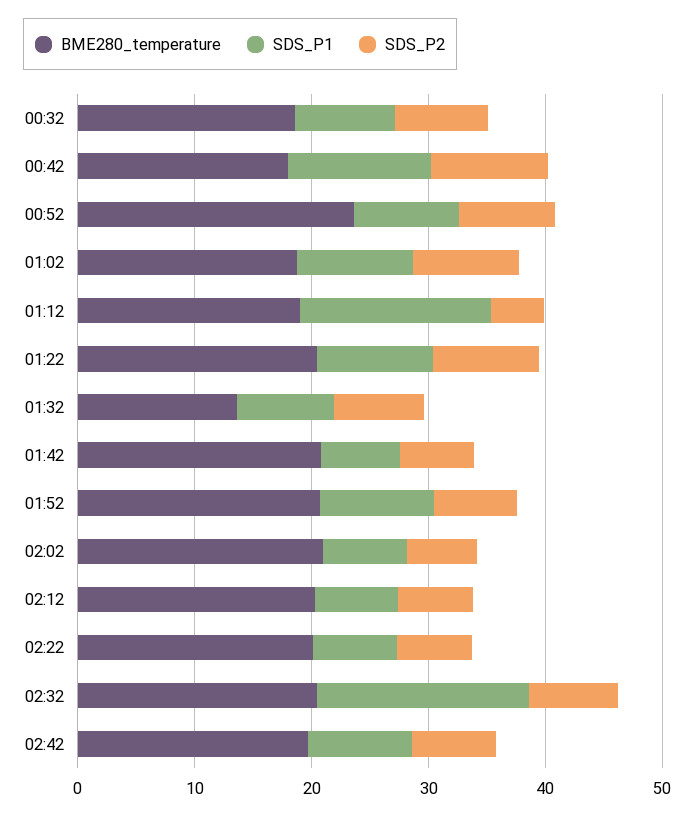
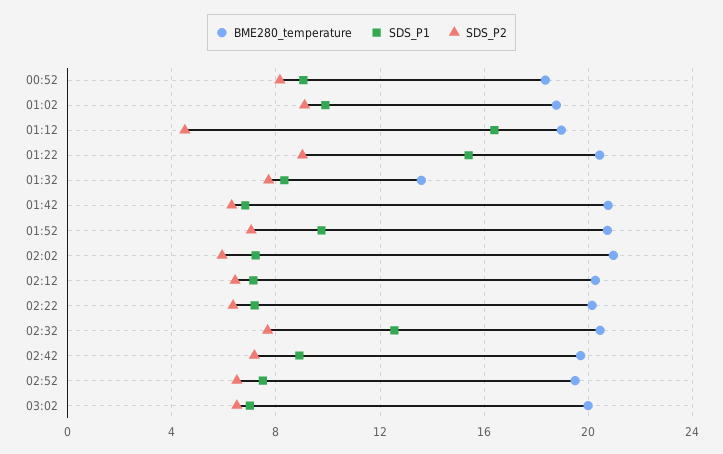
BME280_temperature, 00:32: 18 -> none
SDS_P1, 00:32: 8 -> none
SDS_P2, 00:32: 8 -> none
BME280_temperature, 00:42: 18 -> none
SDS_P1, 00:42: 12 -> none
SDS_P2, 00:42: 10 -> none
BME280_temperature, 00:52: 24 -> 18.5
SDS_P1, 01:22: 10 -> 15.5
SDS_P1, 02:32: 18 -> 12.5
BME280_temperature, 02:52: none -> 19.5
SDS_P1, 02:52: none -> 7.5
SDS_P2, 02:52: none -> 6.5
BME280_temperature, 03:02: none -> 20
SDS_P1, 03:02: none -> 7
SDS_P2, 03:02: none -> 6.5

